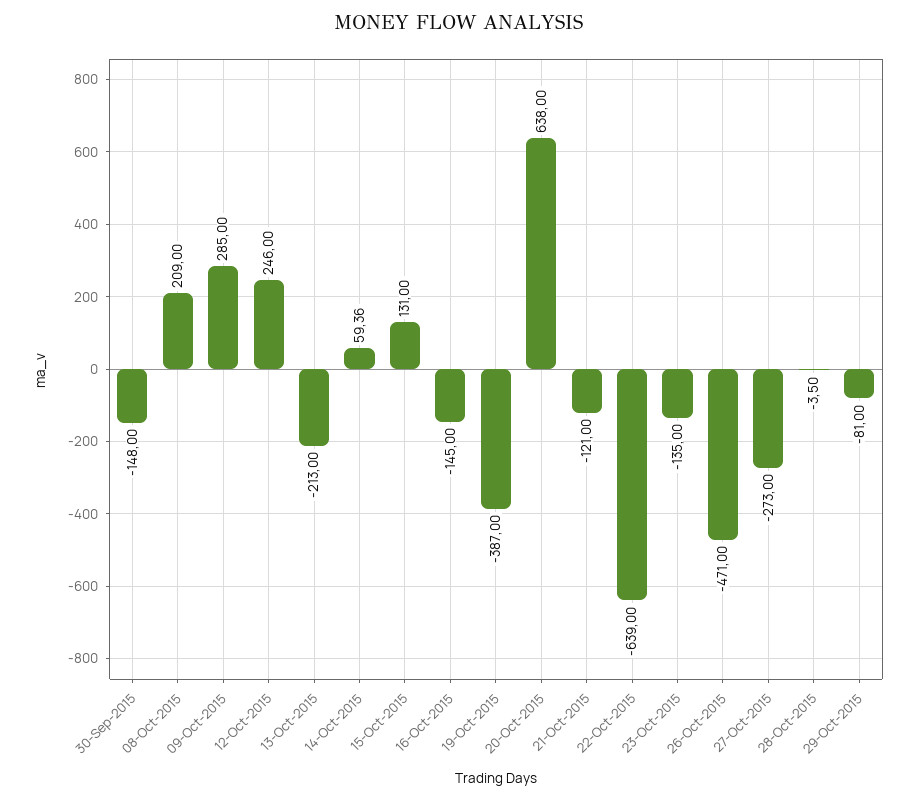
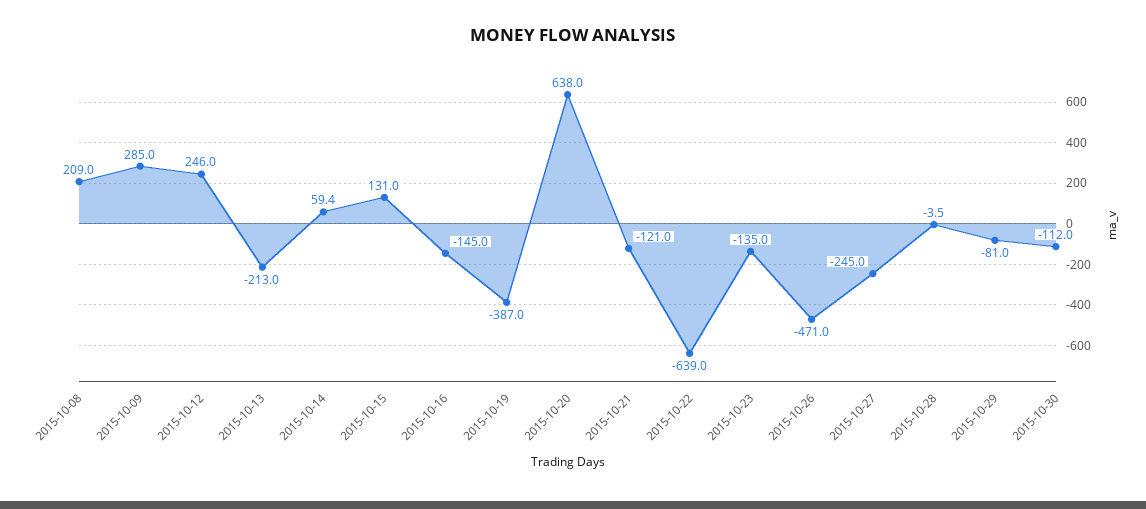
30-Sep-2015: -148 -> none
27-Oct-2015: -273 -> -245
2015-10-30: none -> -112

